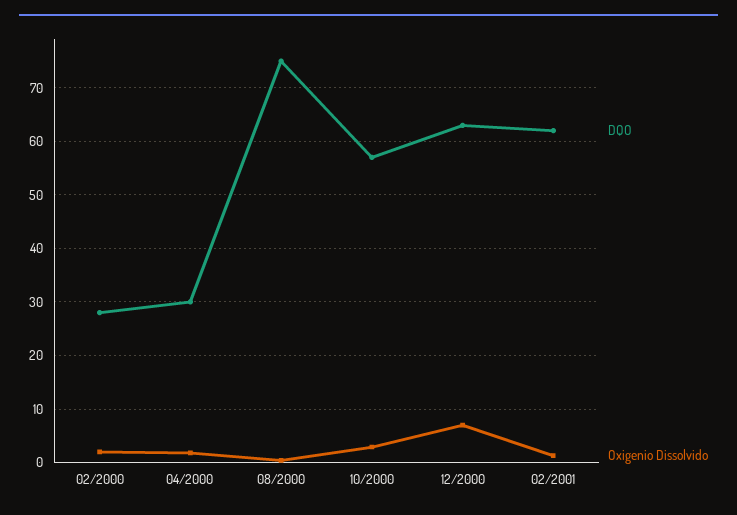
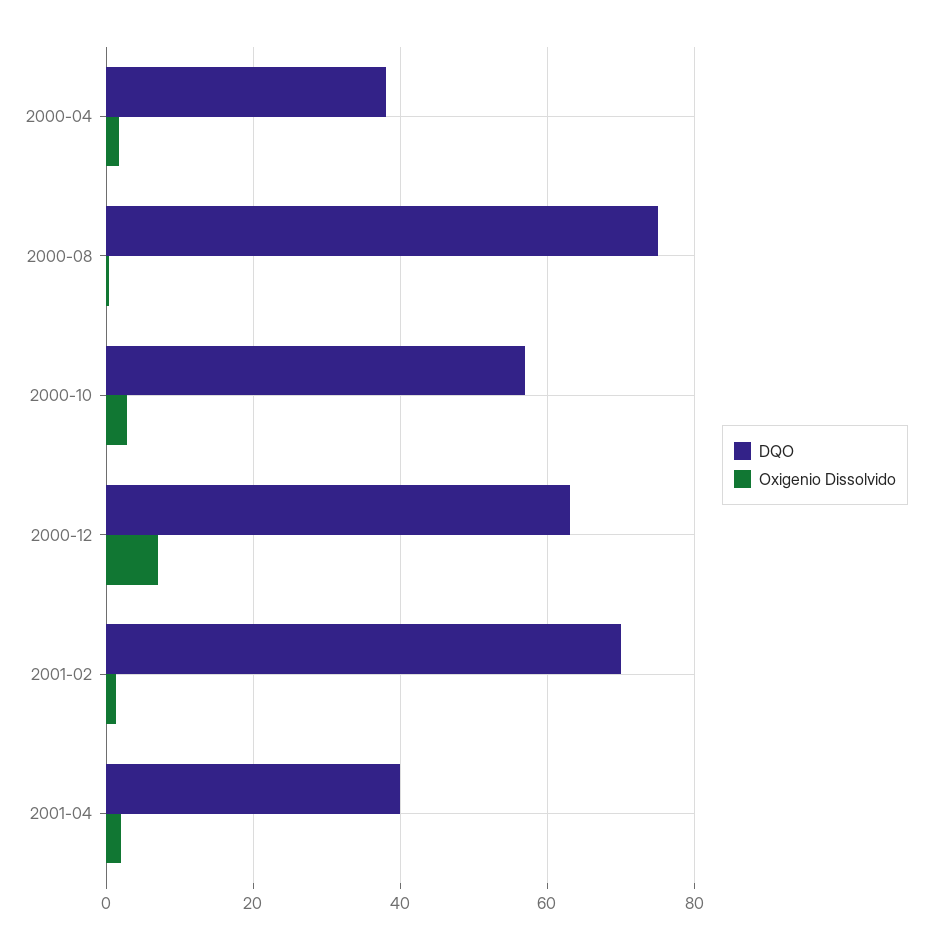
DQO, 02/2000: 28 -> none
Oxigenio Dissolvido, 02/2000: 2 -> none
DQO, 04/2000: 30 -> 38
DQO, 02/2001: 62 -> 70
DQO, 2001-04: none -> 40
Oxigenio Dissolvido, 2001-04: none -> 2

